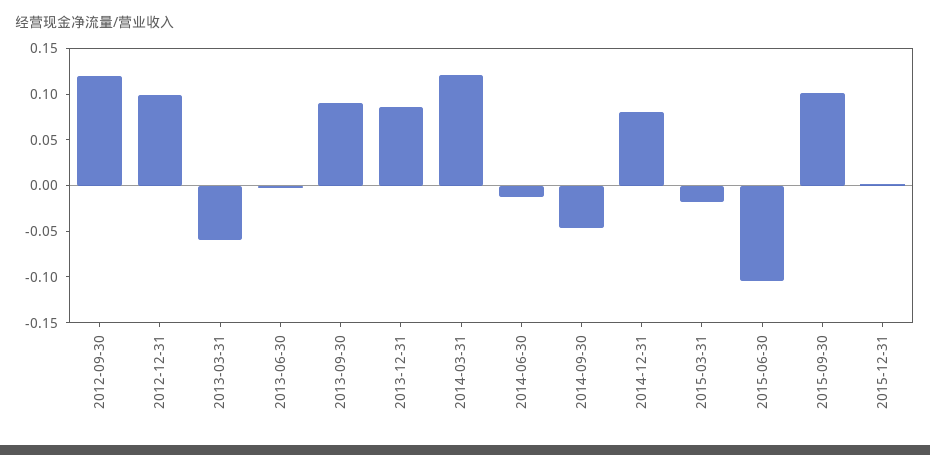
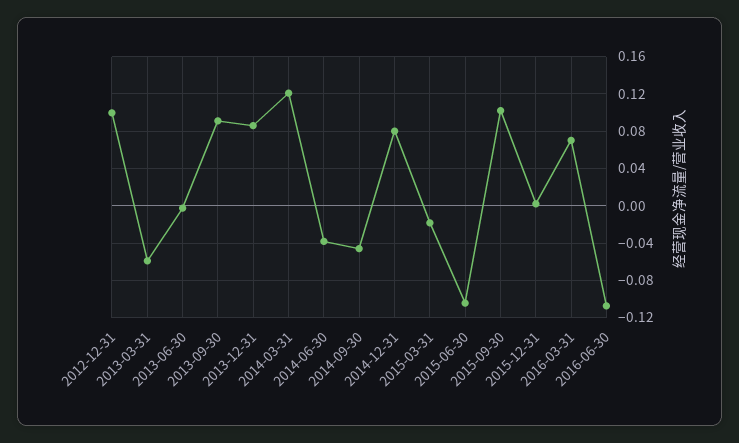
2012-09-30: 0.12 -> none
2014-06-30: -0.01 -> -0.04
2016-03-31: none -> 0.07
2016-06-30: none -> -0.11

